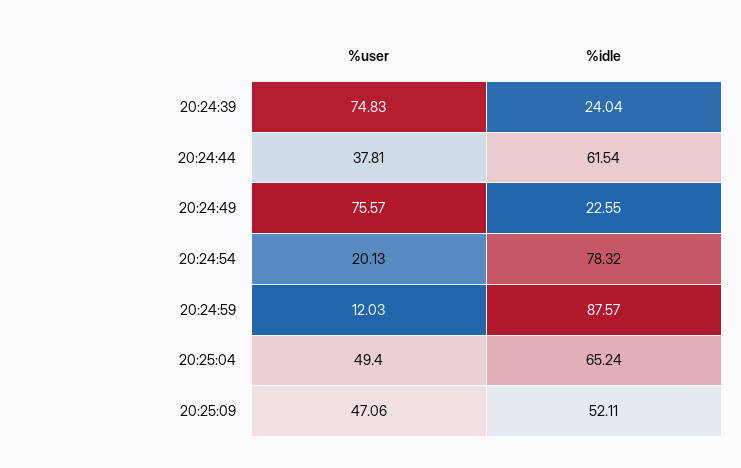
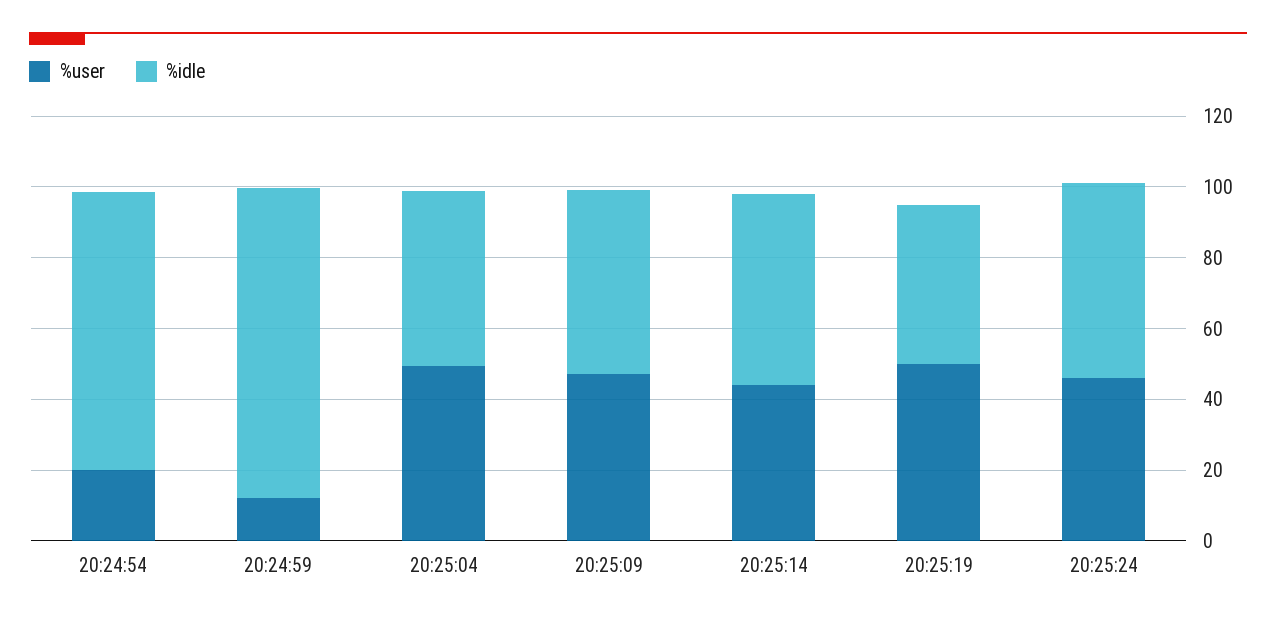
%user, 20:24:39: 74.83 -> none
%idle, 20:24:39: 24.04 -> none
%user, 20:24:44: 37.81 -> none
%idle, 20:24:44: 61.54 -> none
%user, 20:24:49: 75.57 -> none
%idle, 20:24:49: 22.55 -> none
%idle, 20:25:04: 65.24 -> 50
%user, 20:25:14: none -> 45
%idle, 20:25:14: none -> 55
%user, 20:25:19: none -> 50
%idle, 20:25:19: none -> 45
%user, 20:25:24: none -> 45
%idle, 20:25:24: none -> 55

